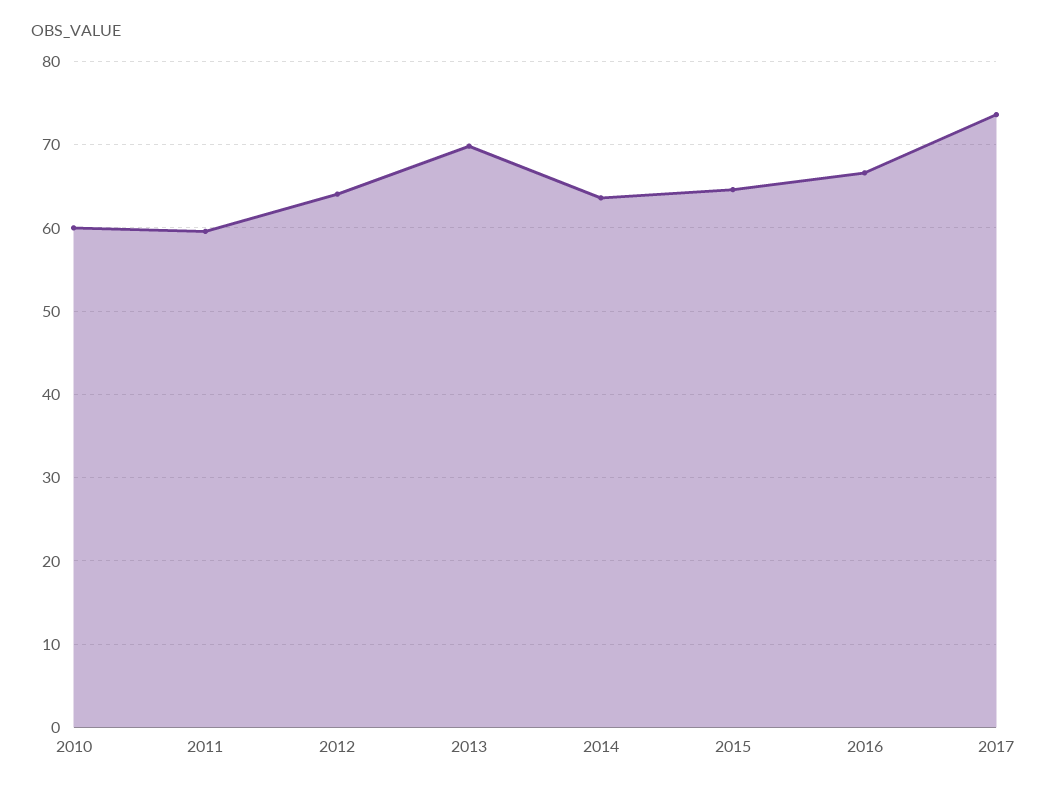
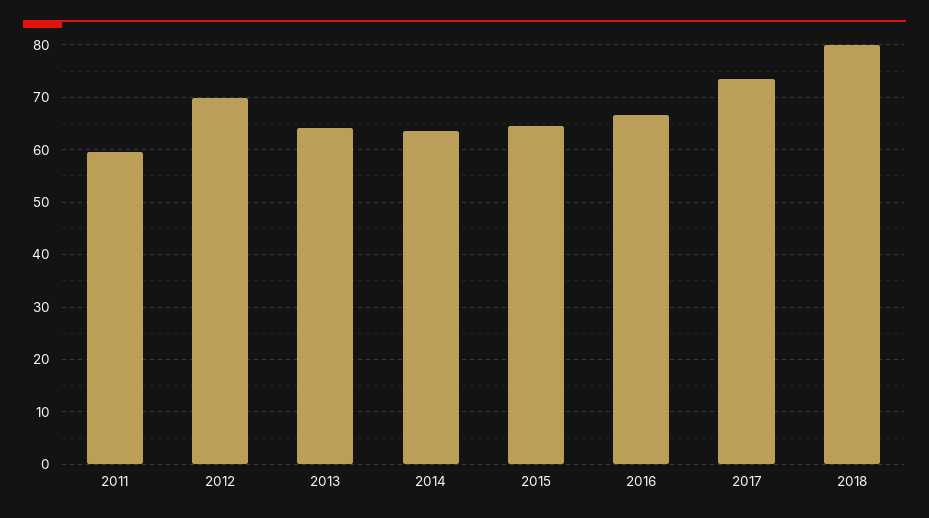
2010: 60 -> none
2012: 64 -> 70
2013: 70 -> 64
2018: none -> 80

